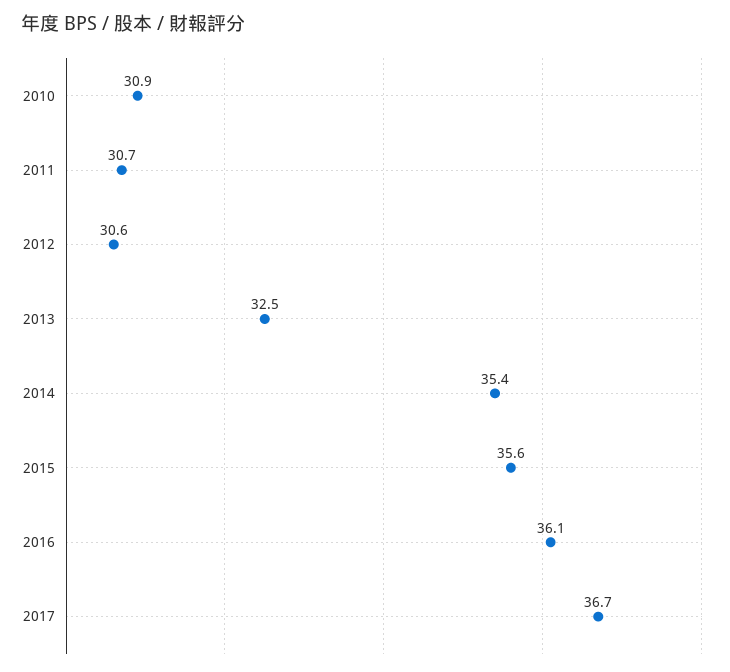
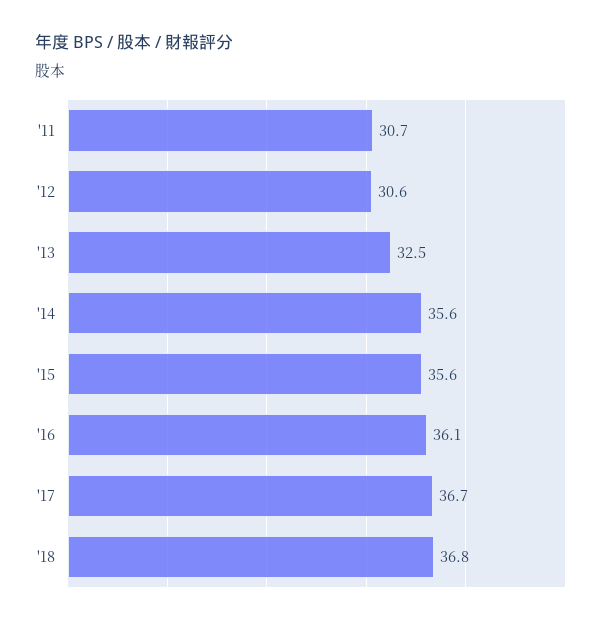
2010: 30.9 -> none
2014: 35.4 -> 35.6
'18: none -> 36.8

